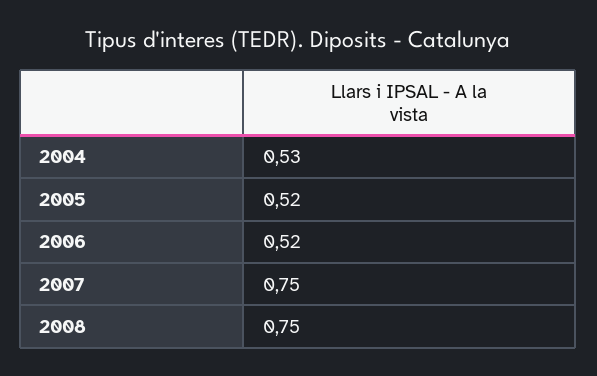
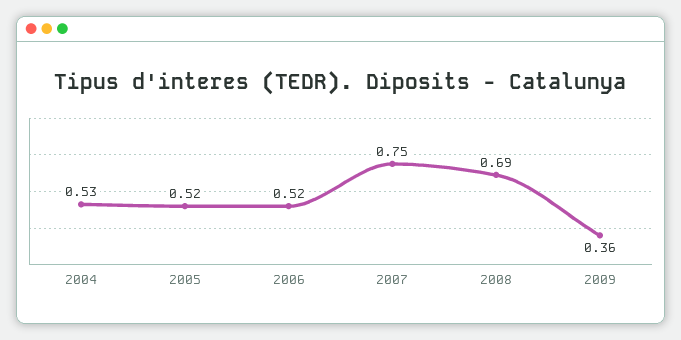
2008: 0.75 -> 0.69
2009: none -> 0.36

